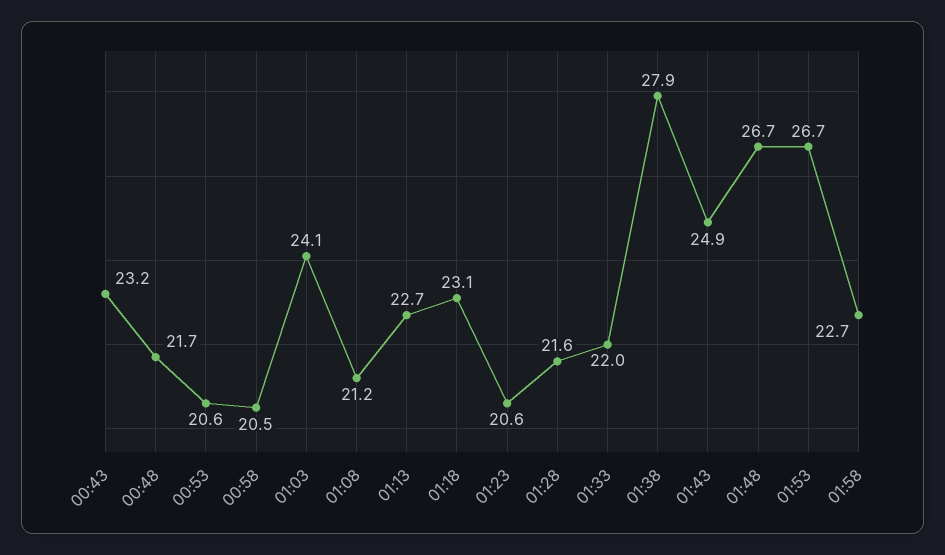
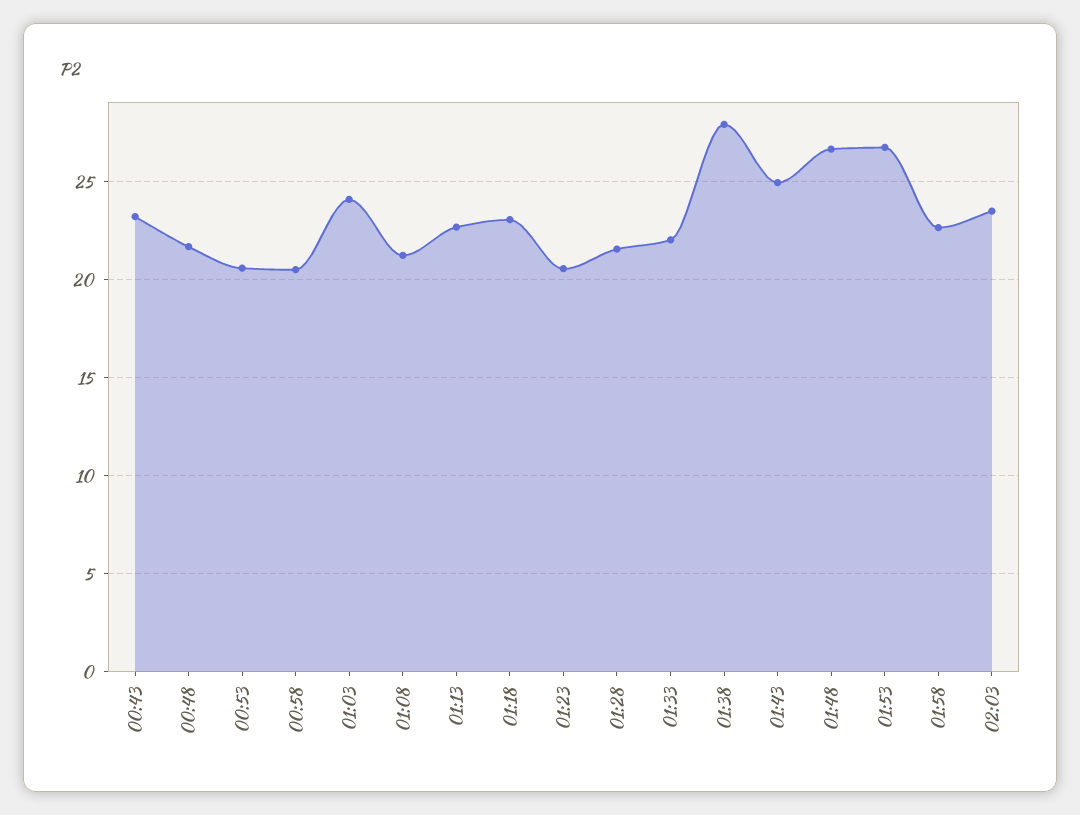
02:03: none -> 23.5

